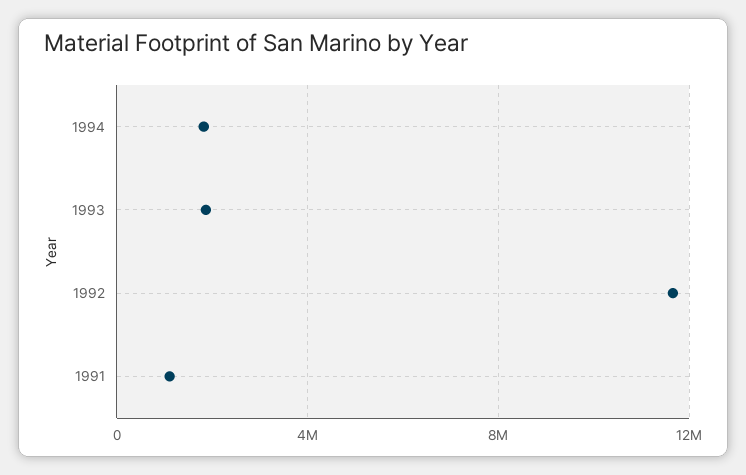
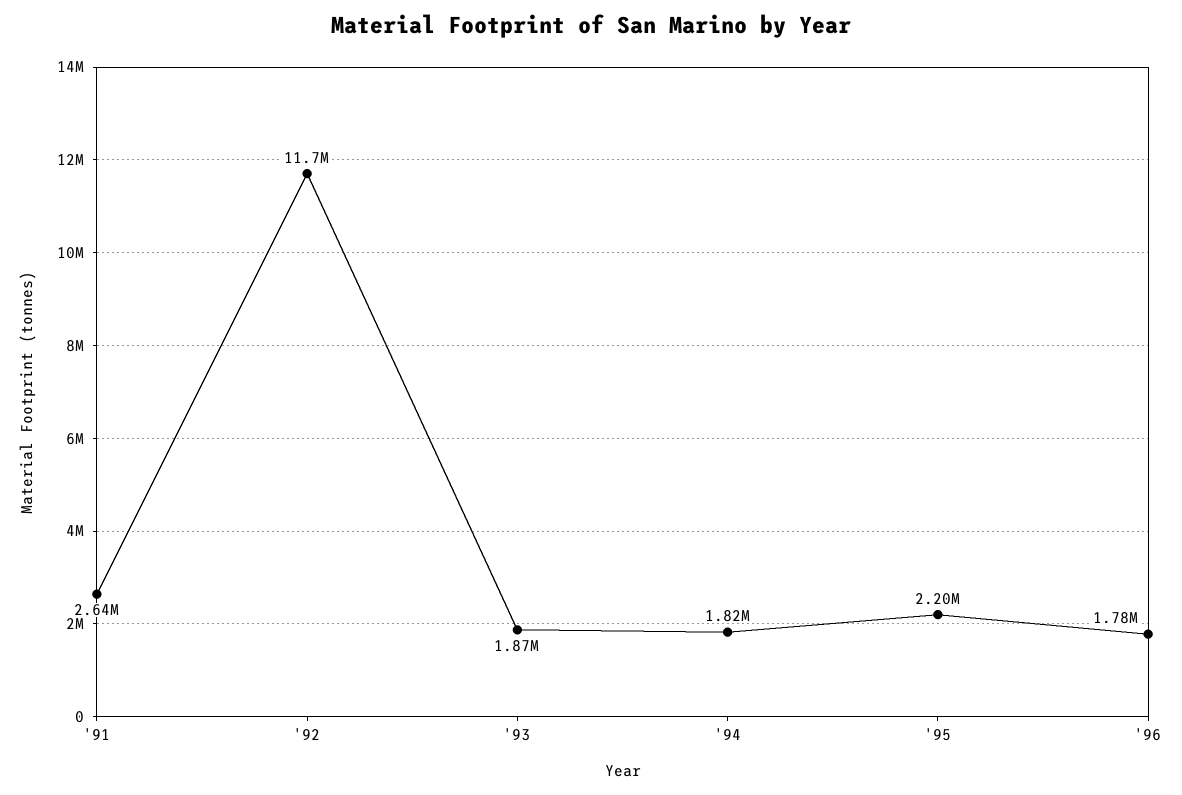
1991: 1000000 -> 2640000
'95: none -> 2200000
'96: none -> 1780000

